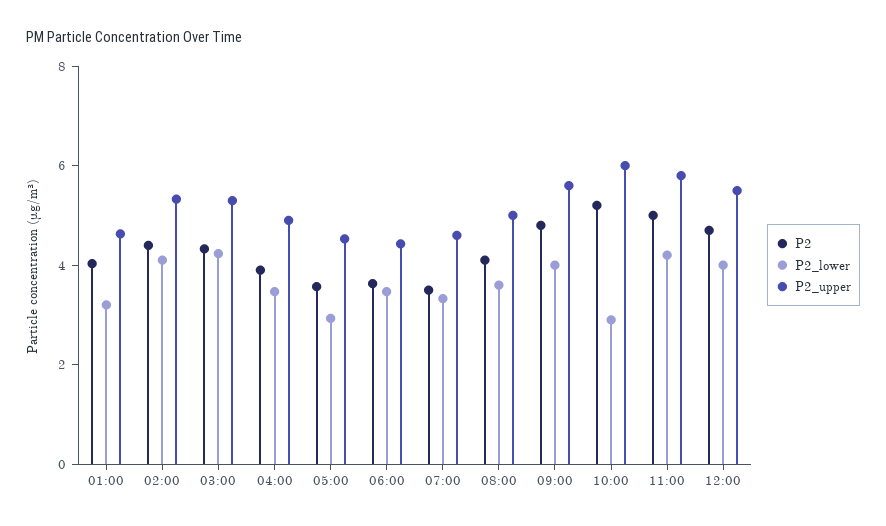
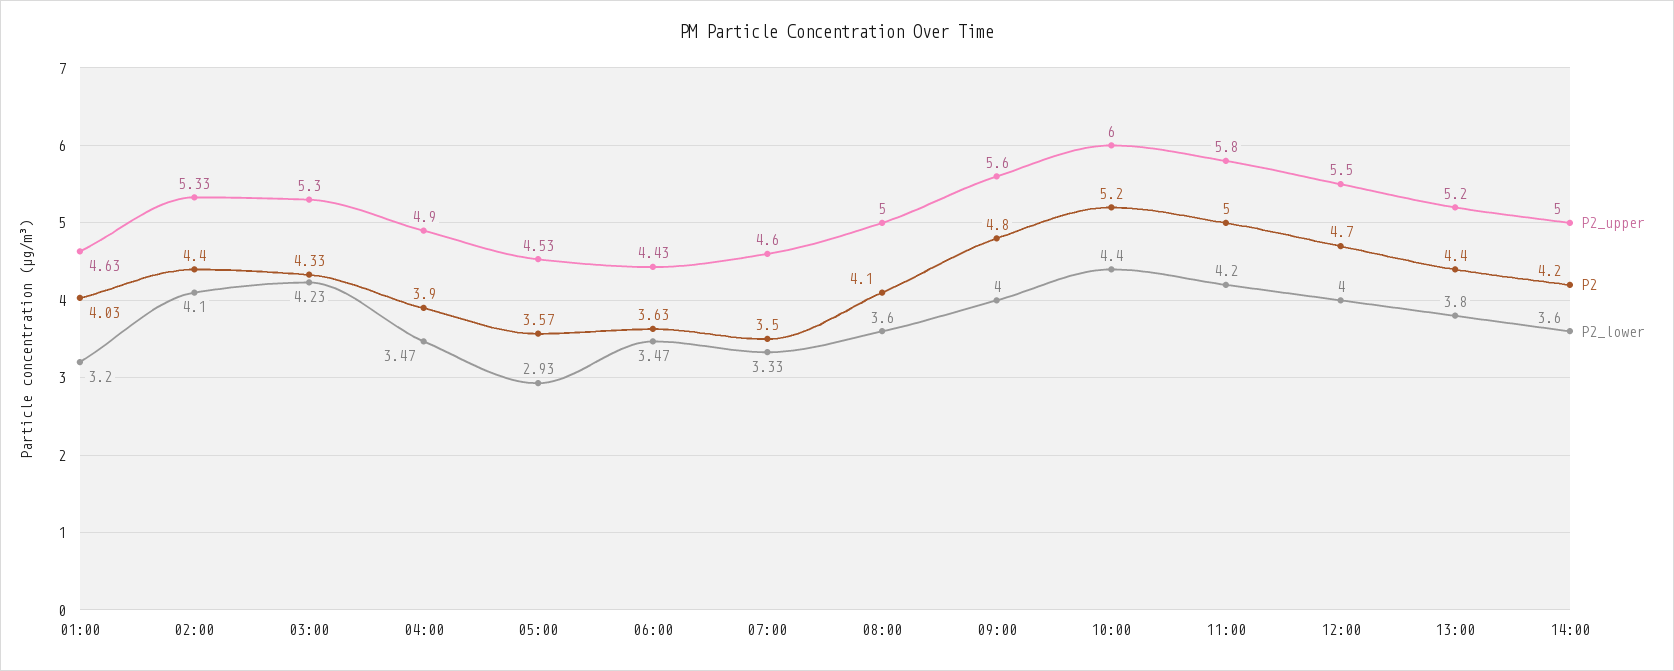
P2_lower, 10:00: 3 -> 4.4
P2_upper, 13:00: none -> 5.2
P2, 13:00: none -> 4.4
P2_lower, 13:00: none -> 3.8
P2_upper, 14:00: none -> 5
P2, 14:00: none -> 4.2
P2_lower, 14:00: none -> 3.6

